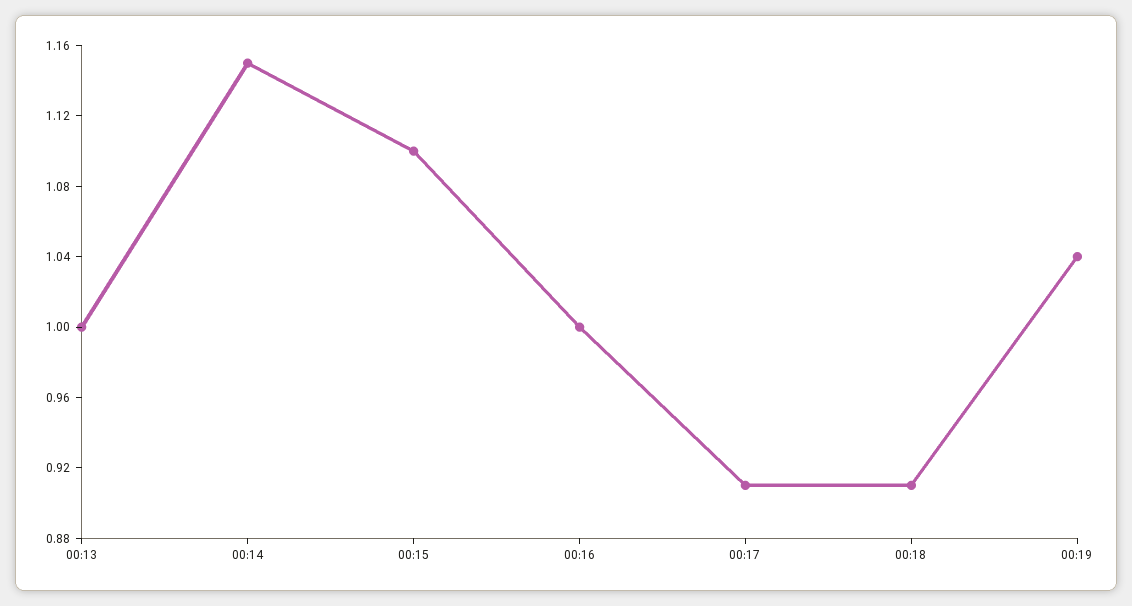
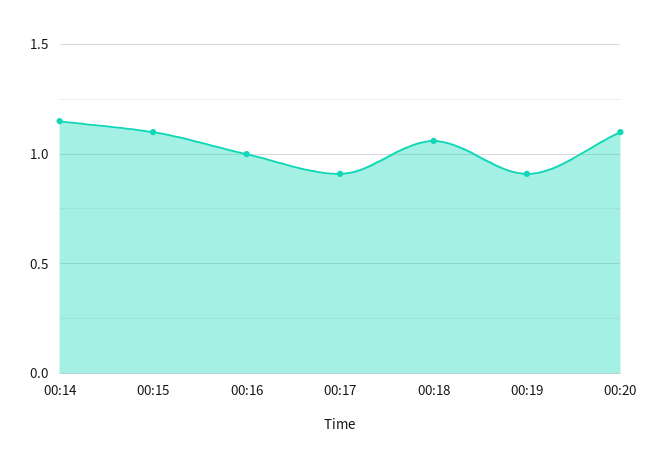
00:13: 1 -> none
00:18: 0.91 -> 1.05
00:19: 1.04 -> 0.9
00:20: none -> 1.1

